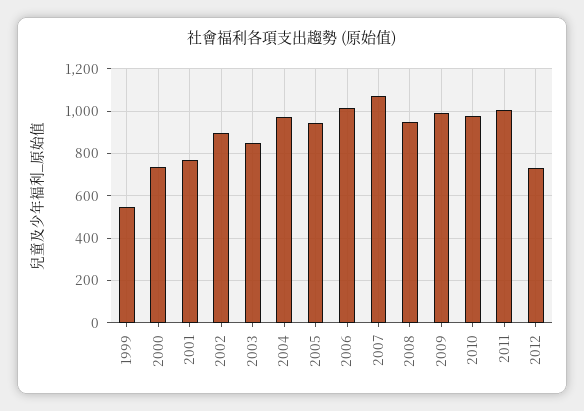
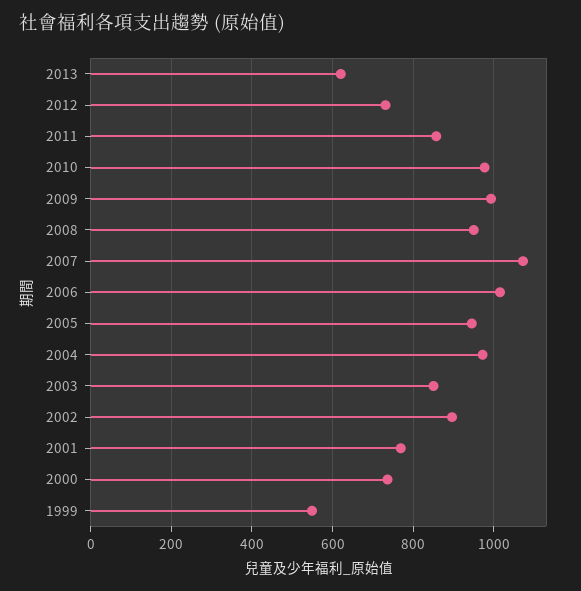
2011: 1000 -> 860
2013: none -> 620

